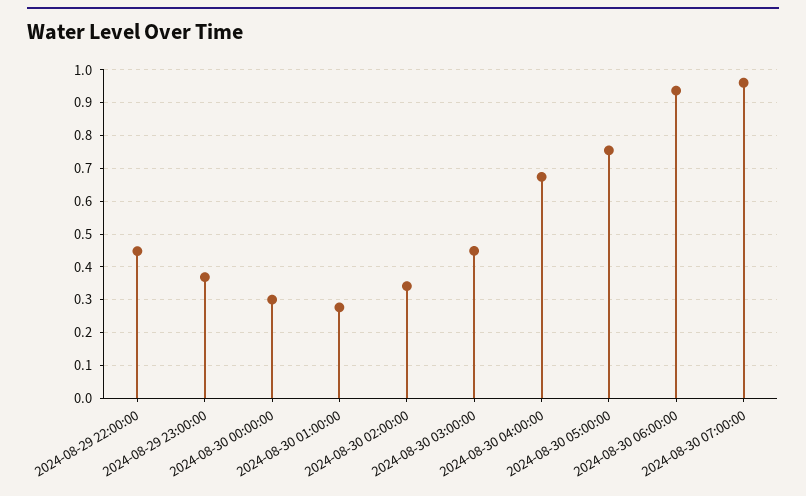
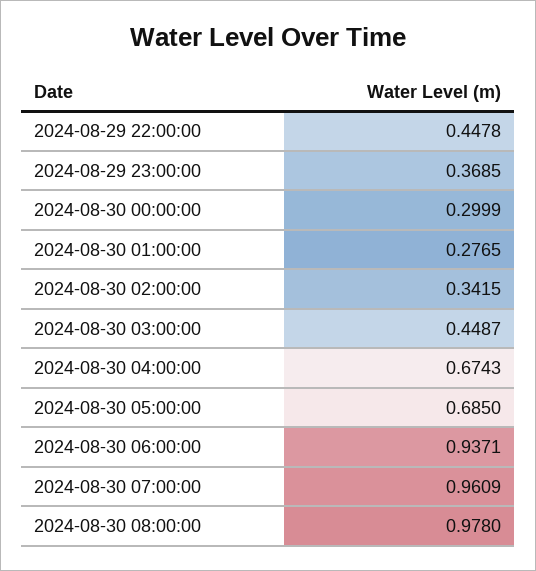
2024-08-30 05:00:00: 0.76 -> 0.685
2024-08-30 08:00:00: none -> 0.978

